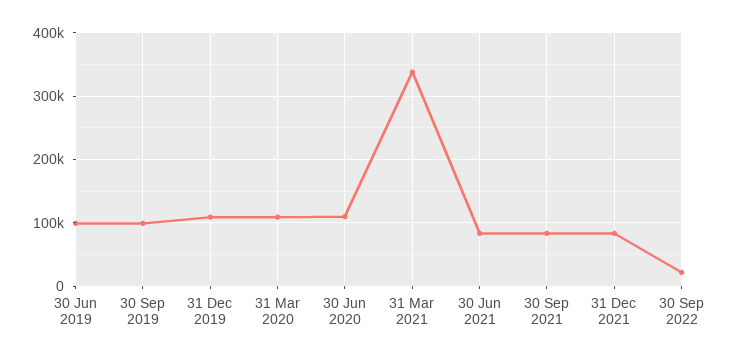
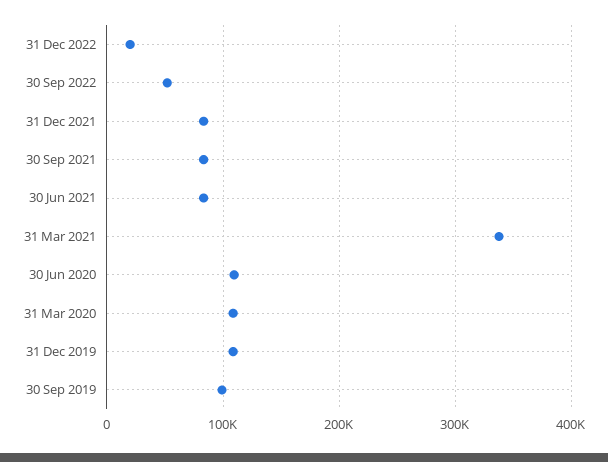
30 Jun 2019: 100000 -> none
30 Sep 2022: 20000 -> 50000
31 Dec 2022: none -> 20000

